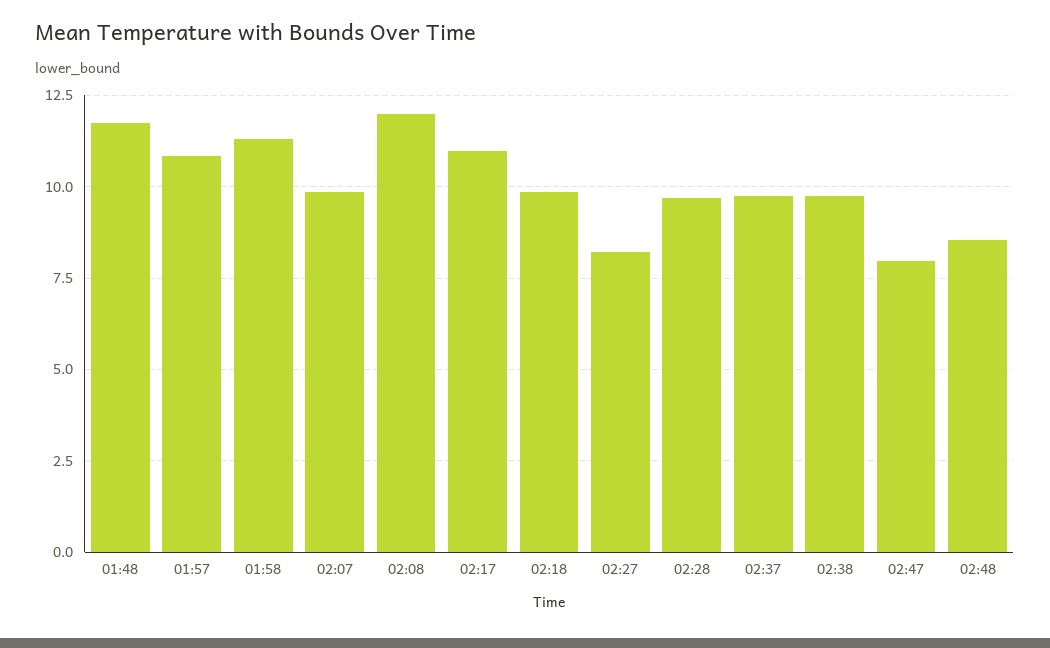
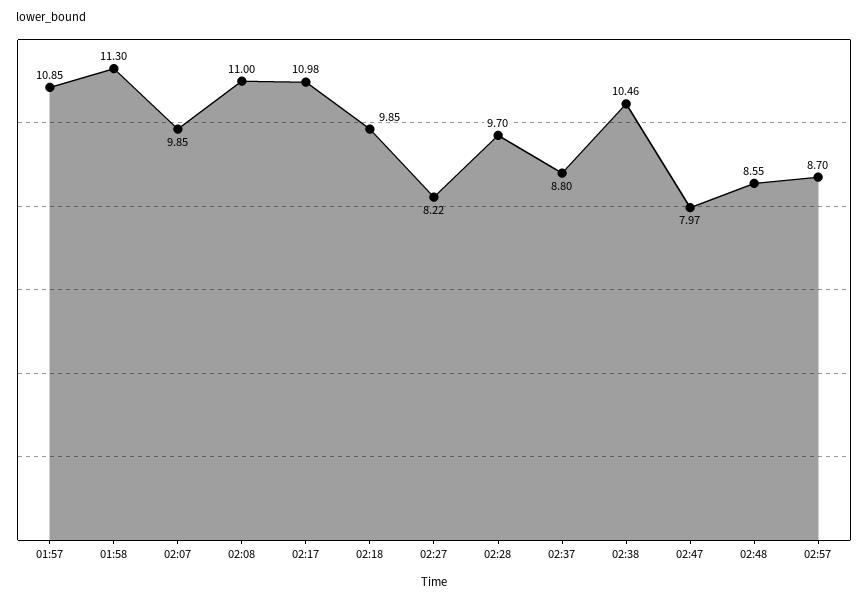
01:48: 11.75 -> none
02:08: 12 -> 11
02:37: 9.75 -> 8.8
02:38: 9.75 -> 10.46
02:57: none -> 8.7

